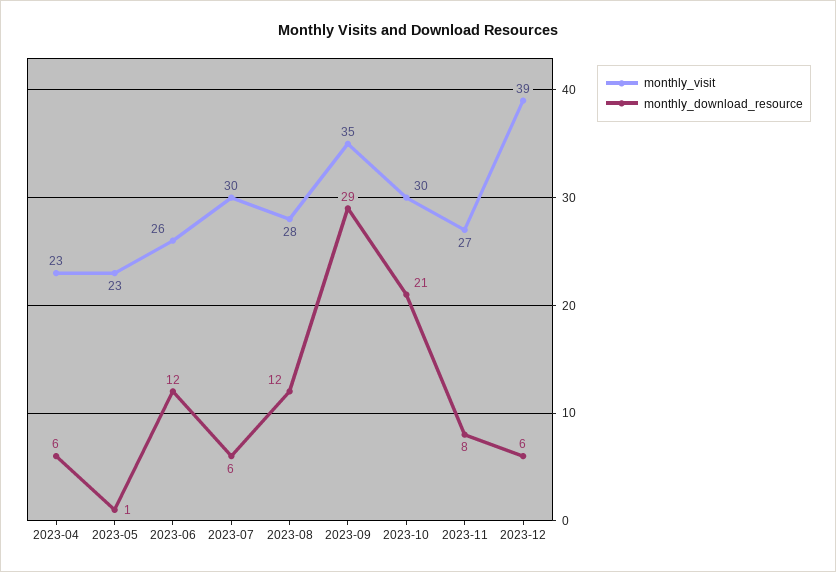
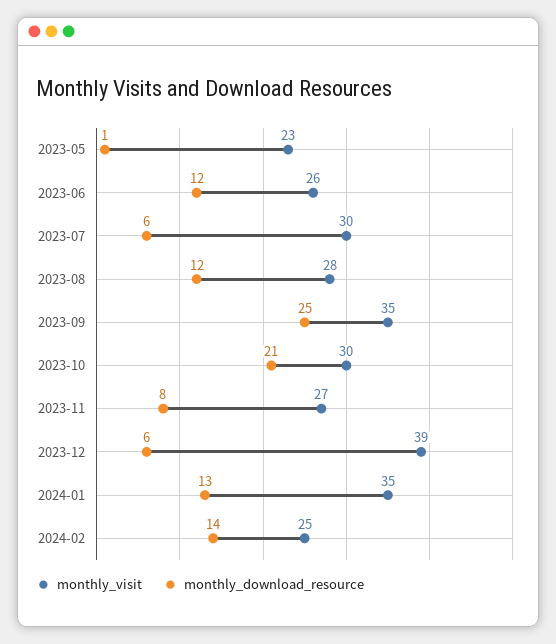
monthly_visit, 2023-04: 23 -> none
monthly_download_resource, 2023-04: 6 -> none
monthly_download_resource, 2023-09: 29 -> 25
monthly_visit, 2024-01: none -> 35
monthly_download_resource, 2024-01: none -> 13
monthly_visit, 2024-02: none -> 25
monthly_download_resource, 2024-02: none -> 14

